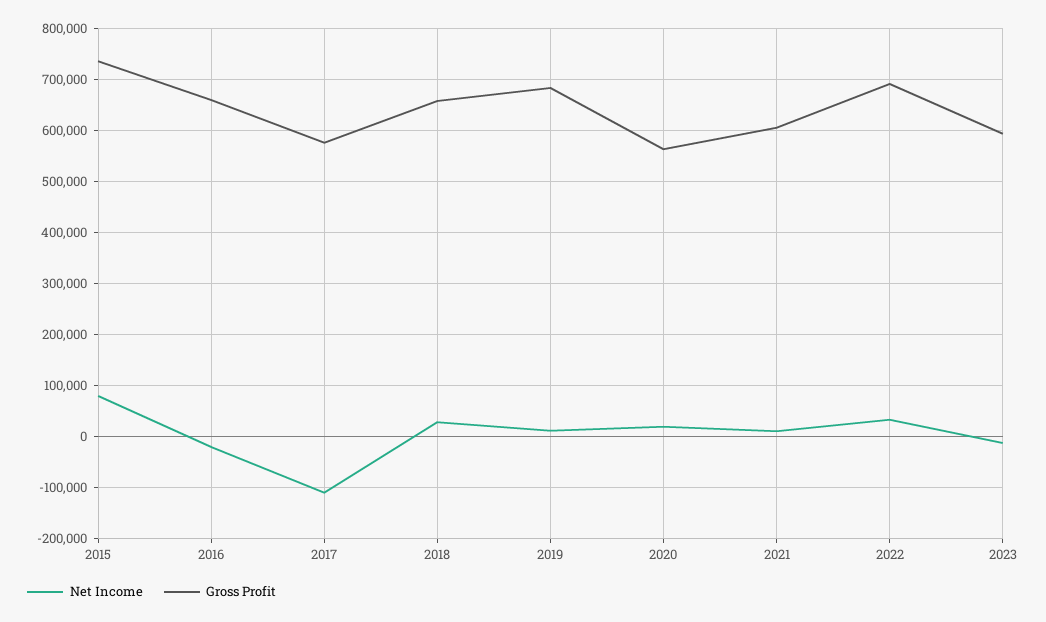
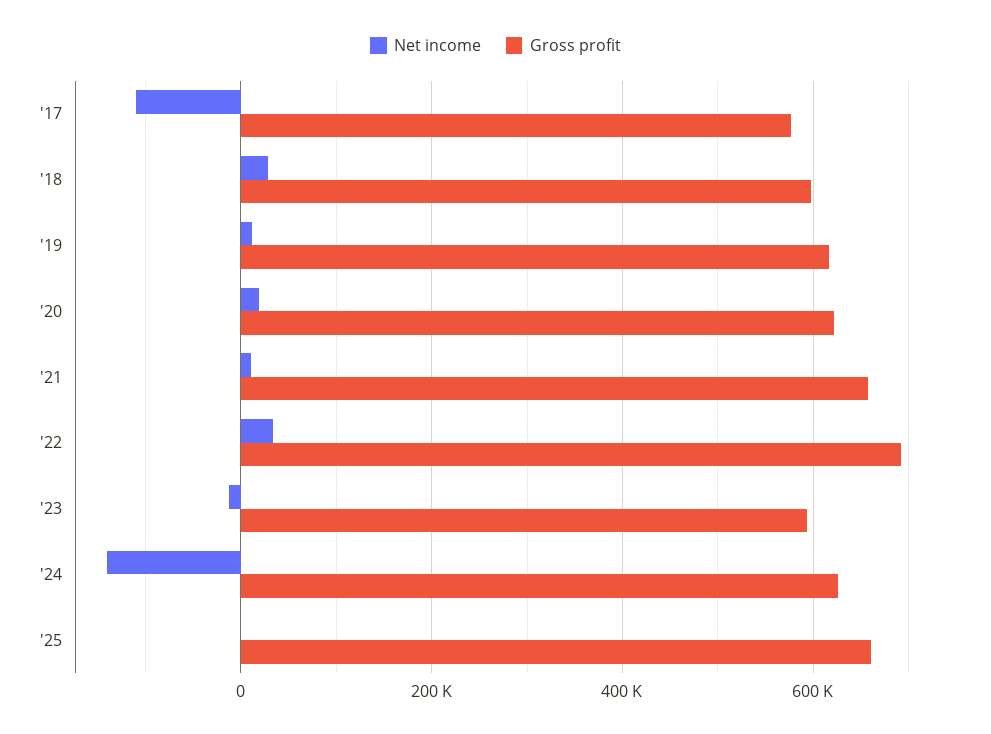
Net Income, 2015: 80000 -> none
Gross Profit, 2015: 740000 -> none
Net Income, 2016: -20000 -> none
Gross Profit, 2016: 660000 -> none
Gross Profit, 2018: 660000 -> 600000
Gross Profit, 2019: 680000 -> 620000
Gross Profit, 2020: 560000 -> 620000
Gross Profit, 2021: 600000 -> 660000
Net Income, '24: none -> -140000
Gross Profit, '24: none -> 620000
Net Income, '25: none -> 0
Gross Profit, '25: none -> 660000

